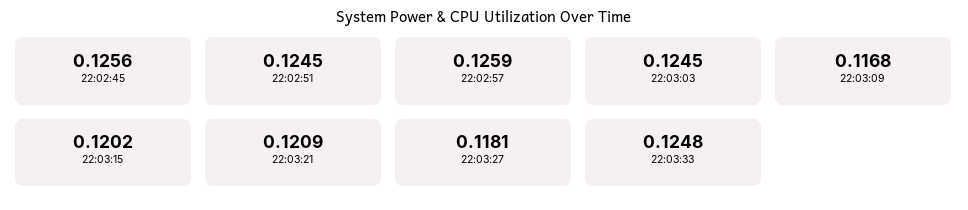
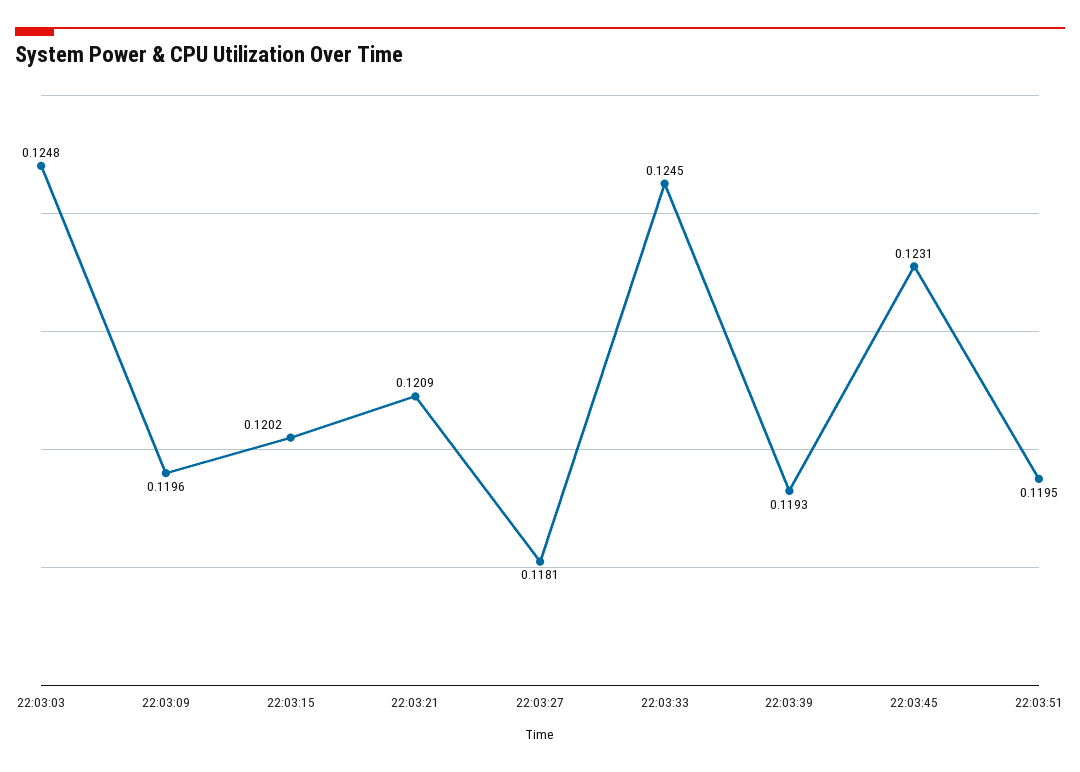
22:02:45: 0.1256 -> none
22:02:51: 0.1245 -> none
22:02:57: 0.1259 -> none
22:03:03: 0.1245 -> 0.1248
22:03:09: 0.1168 -> 0.1196
22:03:33: 0.1248 -> 0.1245
22:03:39: none -> 0.1193
22:03:45: none -> 0.1231
22:03:51: none -> 0.1195

